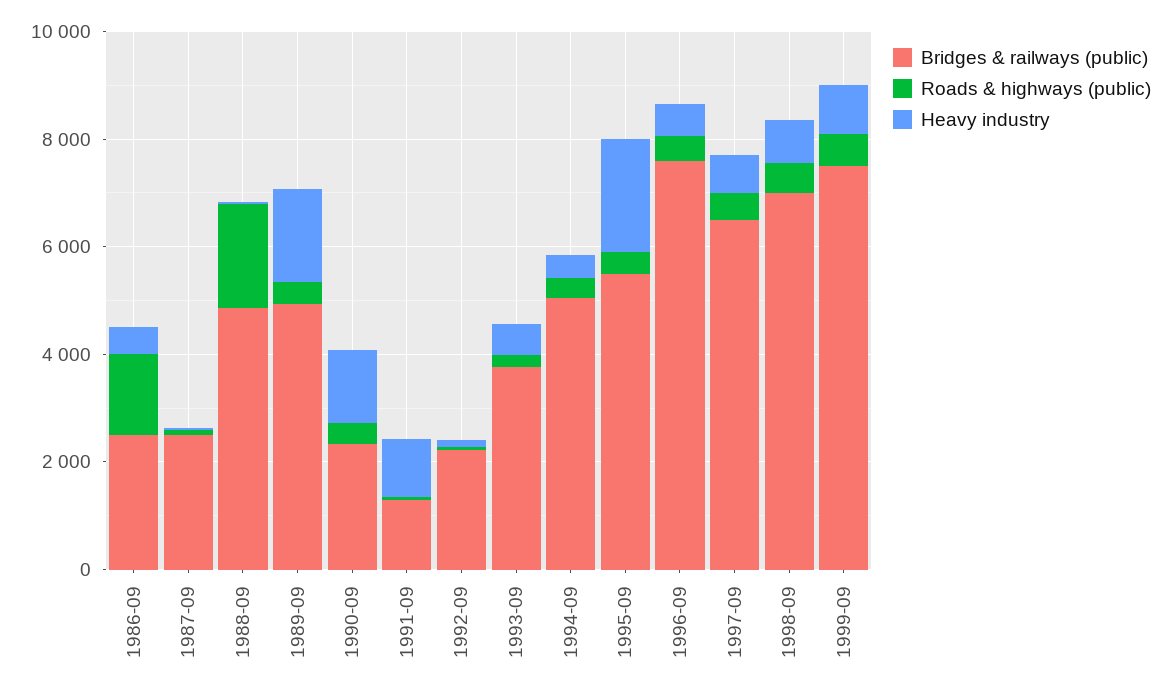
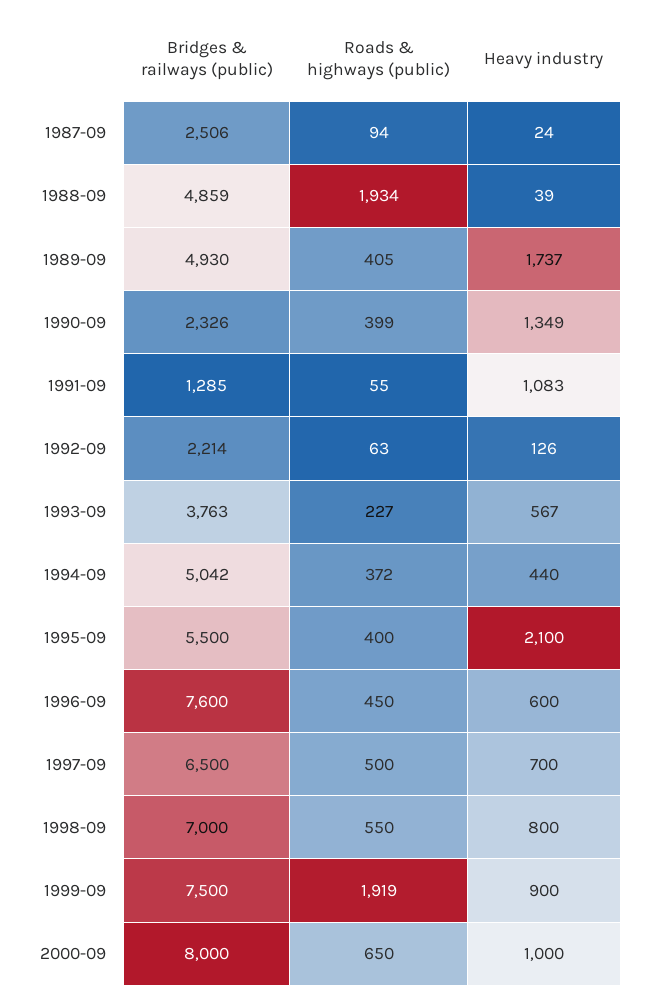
Bridges & railways (public), 1986-09: 2500 -> none
Roads & highways (public), 1986-09: 1500 -> none
Heavy industry, 1986-09: 500 -> none
Roads & highways (public), 1999-09: 500 -> 1919
Bridges & railways (public), 2000-09: none -> 8000
Roads & highways (public), 2000-09: none -> 650
Heavy industry, 2000-09: none -> 1000

